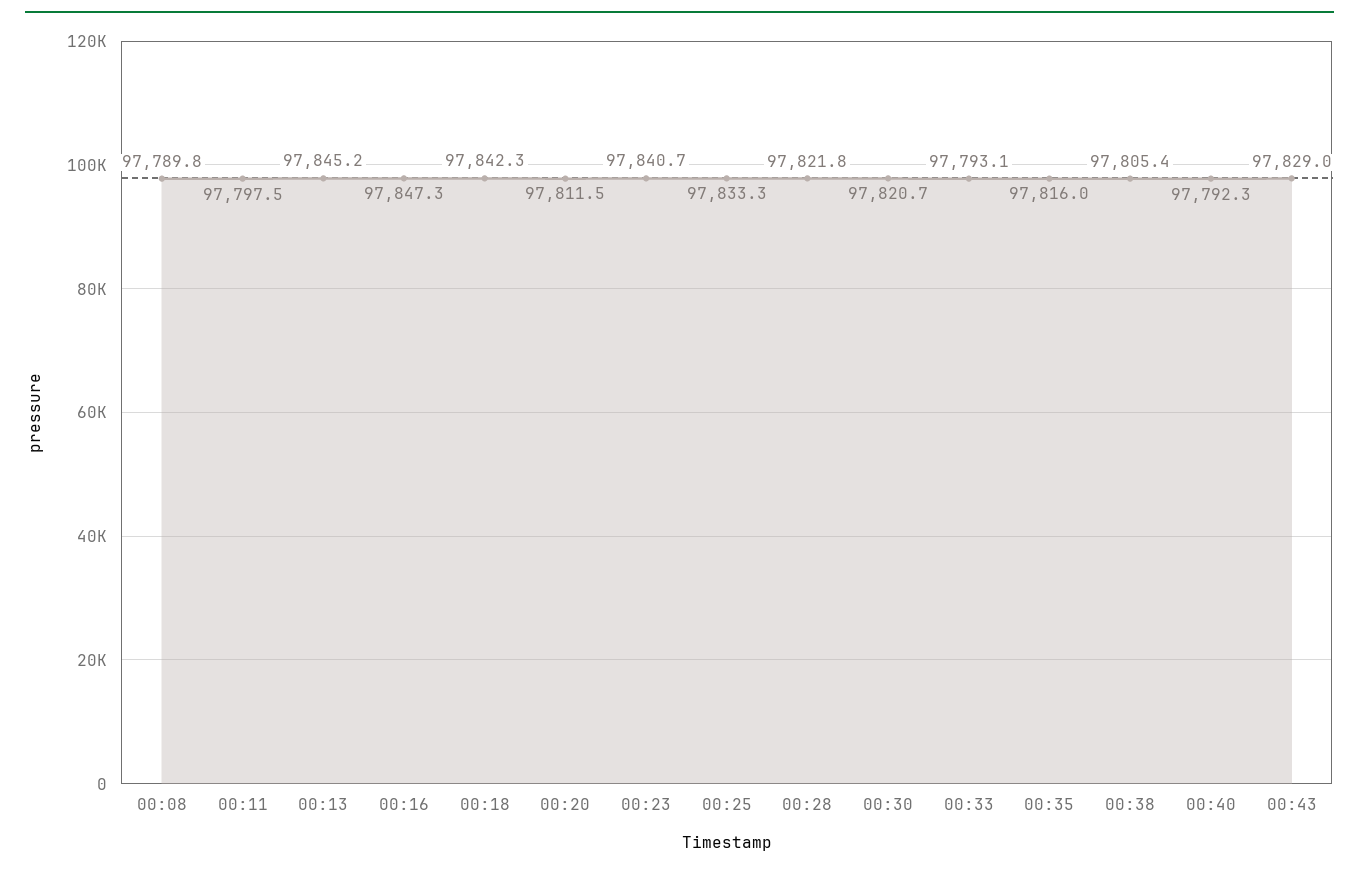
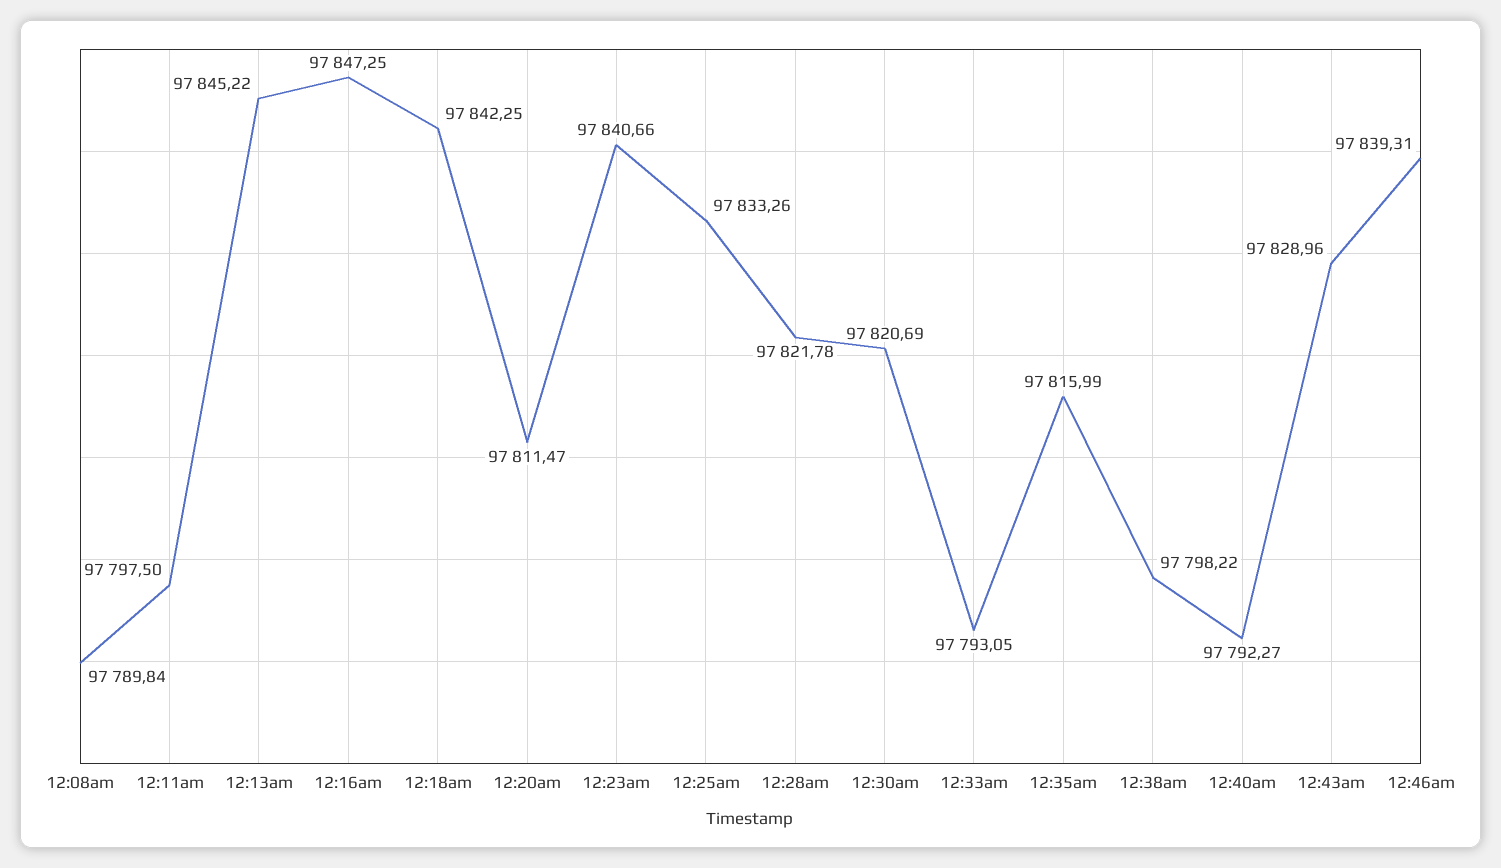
00:38: 97805.4 -> 97798.22
12:46am: none -> 97839.31

